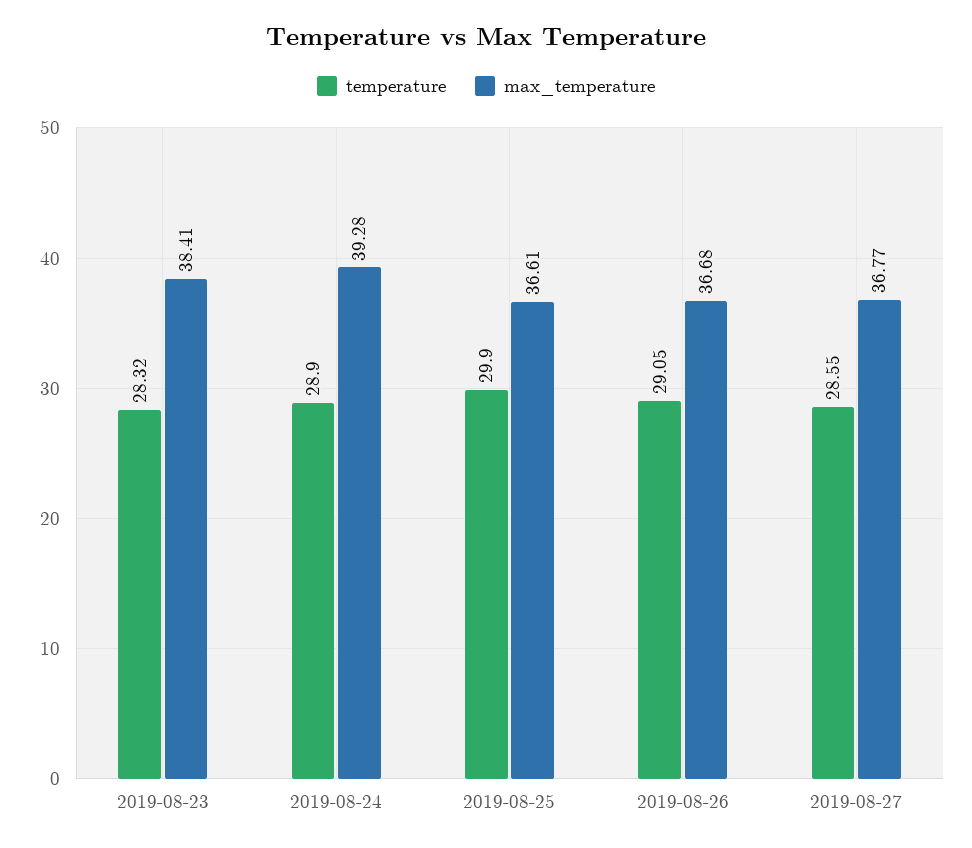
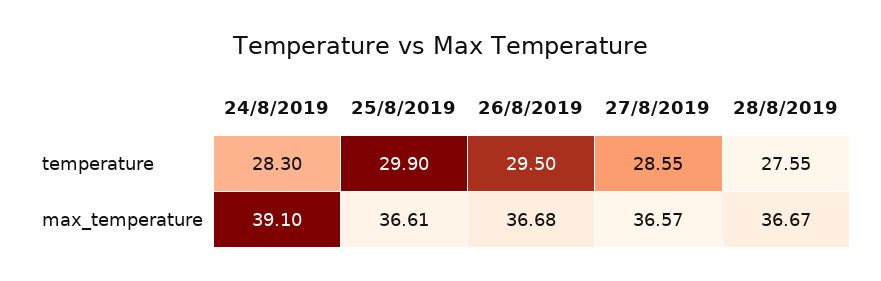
temperature, 2019-08-23: 28.32 -> none
max_temperature, 2019-08-23: 38.41 -> none
temperature, 2019-08-24: 28.9 -> 28.3
max_temperature, 2019-08-24: 39.28 -> 39.1
temperature, 2019-08-26: 29.05 -> 29.5
max_temperature, 2019-08-27: 36.77 -> 36.57
temperature, 28/8/2019: none -> 27.55
max_temperature, 28/8/2019: none -> 36.67

